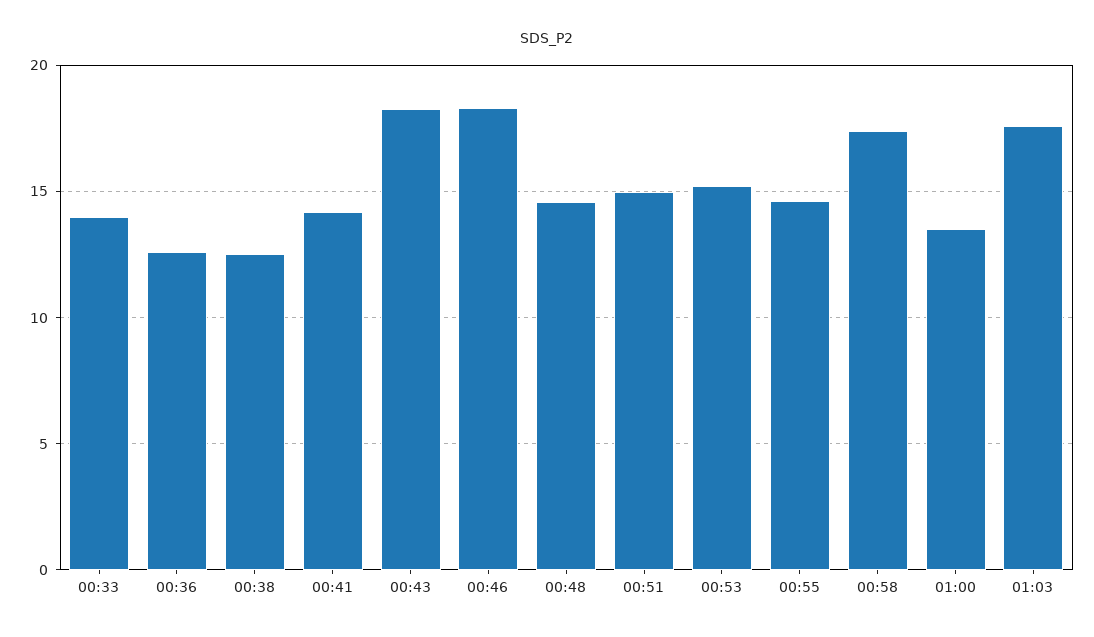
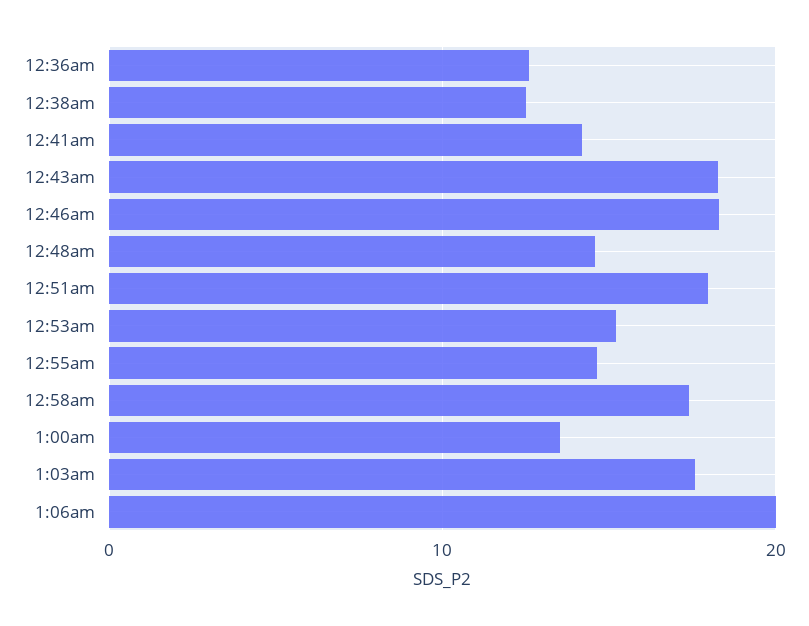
00:33: 14 -> none
00:51: 15 -> 18
1:06am: none -> 20

